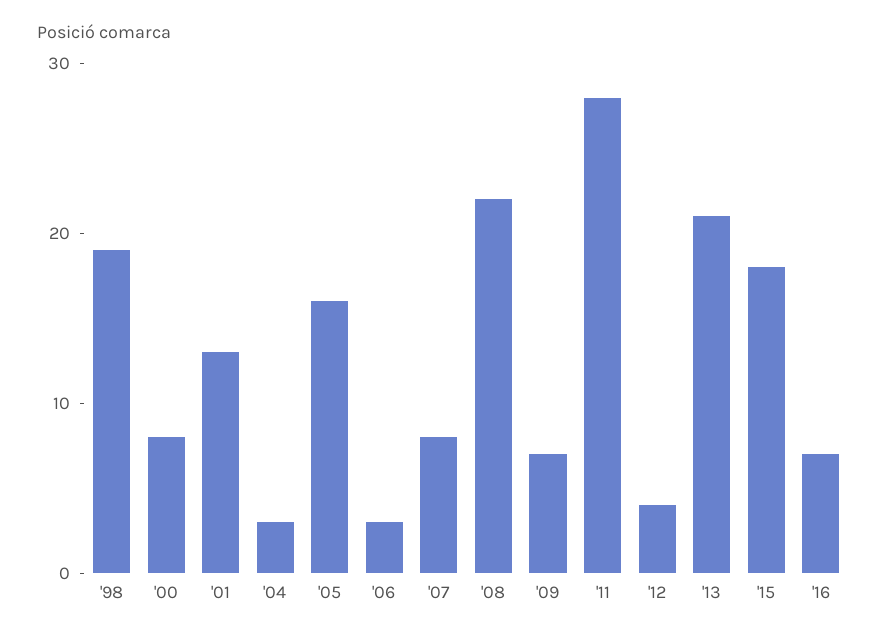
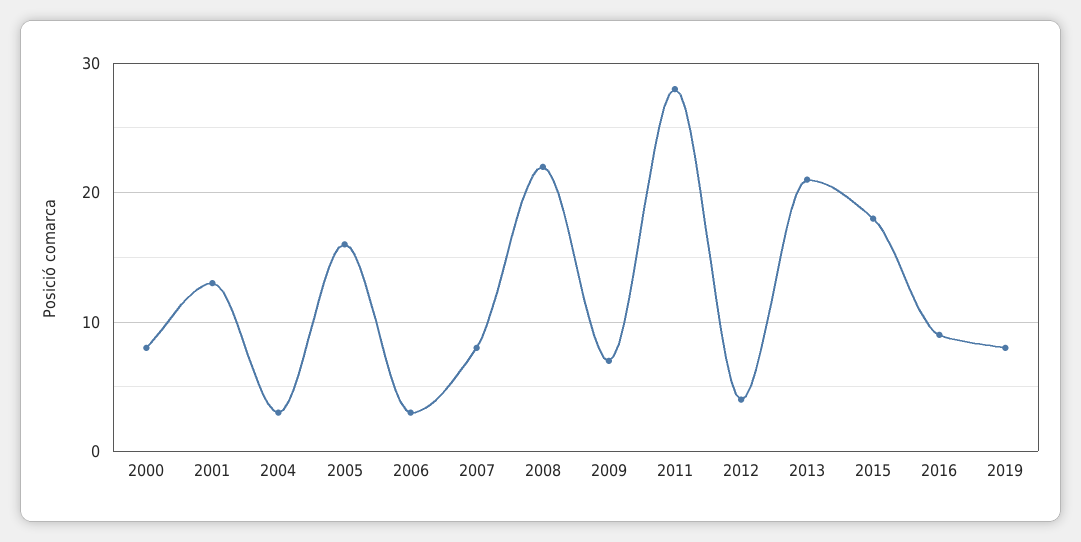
'98: 19 -> none
'16: 7 -> 9
2019: none -> 8

